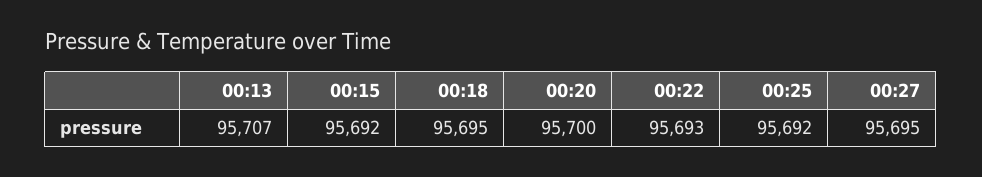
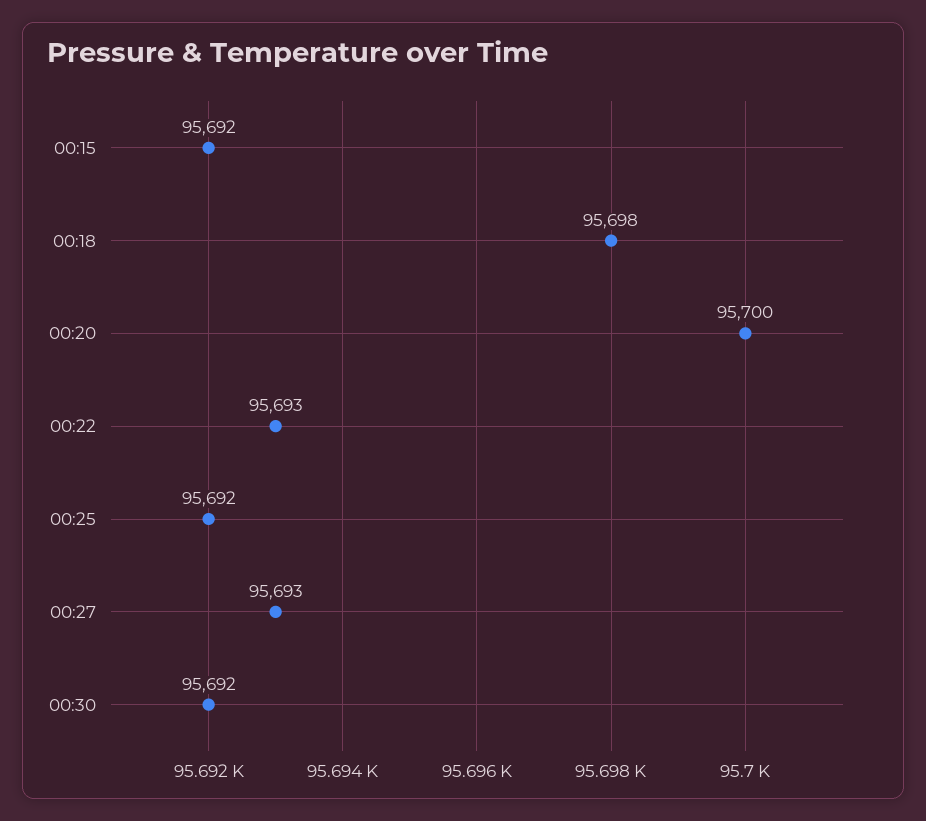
00:13: 95707 -> none
00:18: 95695 -> 95698
00:27: 95695 -> 95693
00:30: none -> 95692

